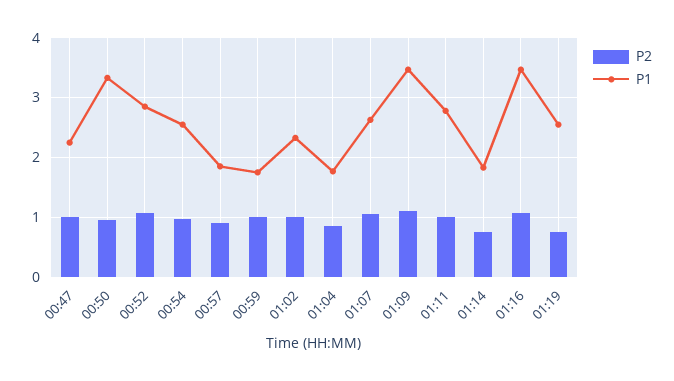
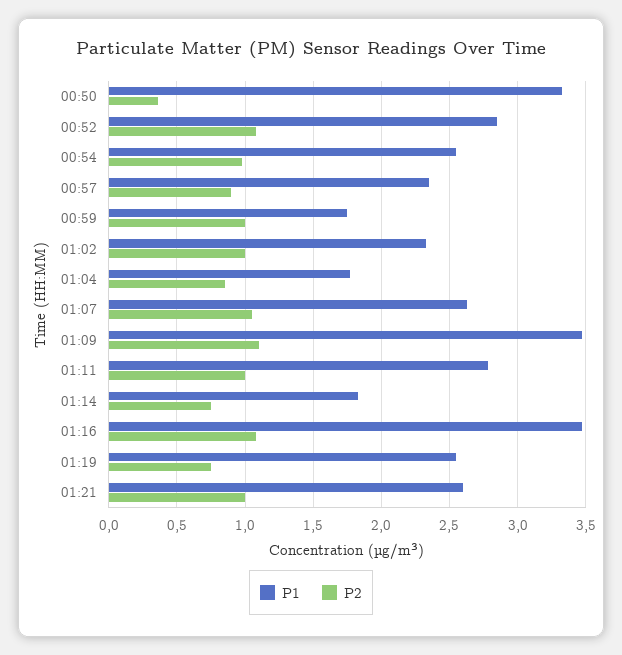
P2, 00:47: 1 -> none
P1, 00:47: 2.2 -> none
P2, 00:50: 1 -> 0.35
P1, 00:57: 1.8 -> 2.35
P1, 01:21: none -> 2.6
P2, 01:21: none -> 1

